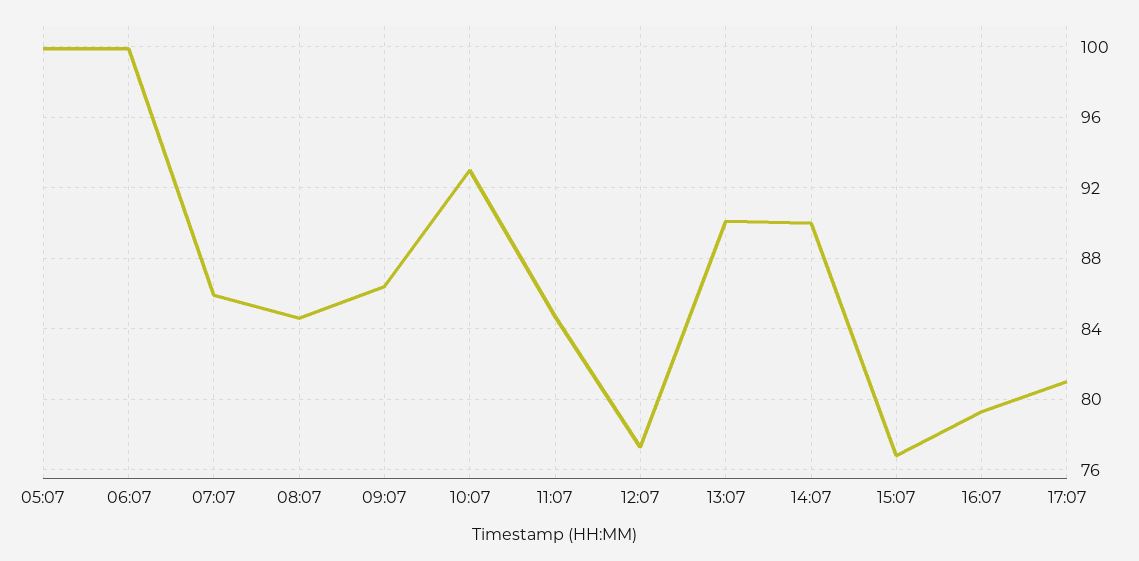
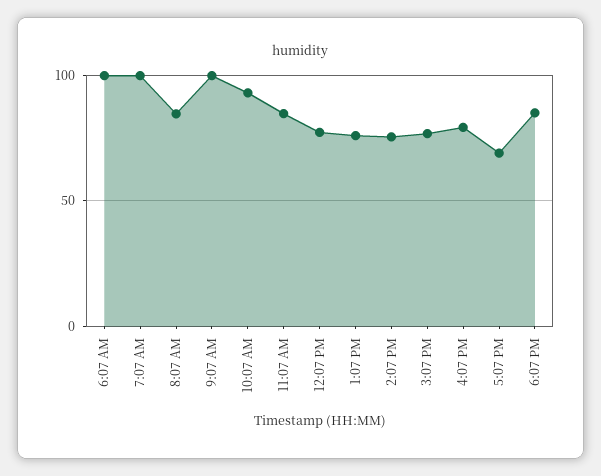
05:07: 100 -> none
07:07: 86 -> 100
09:07: 86.5 -> 100
13:07: 90 -> 75
14:07: 90 -> 75
17:07: 81 -> 70
6:07 PM: none -> 85

